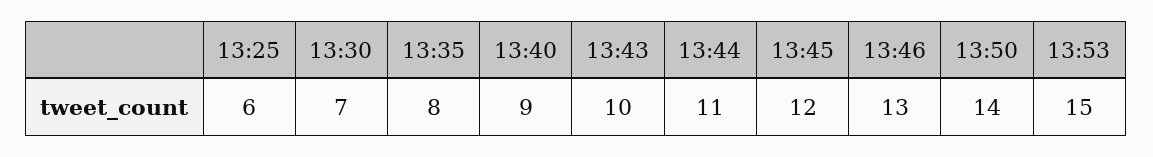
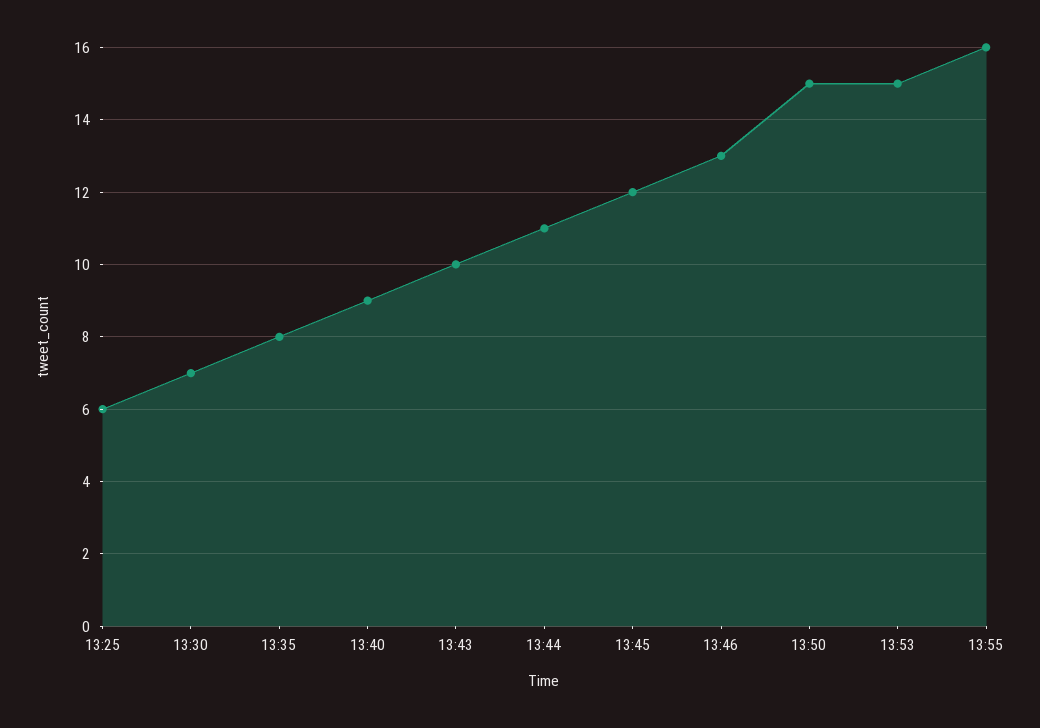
13:50: 14 -> 15
13:55: none -> 16

